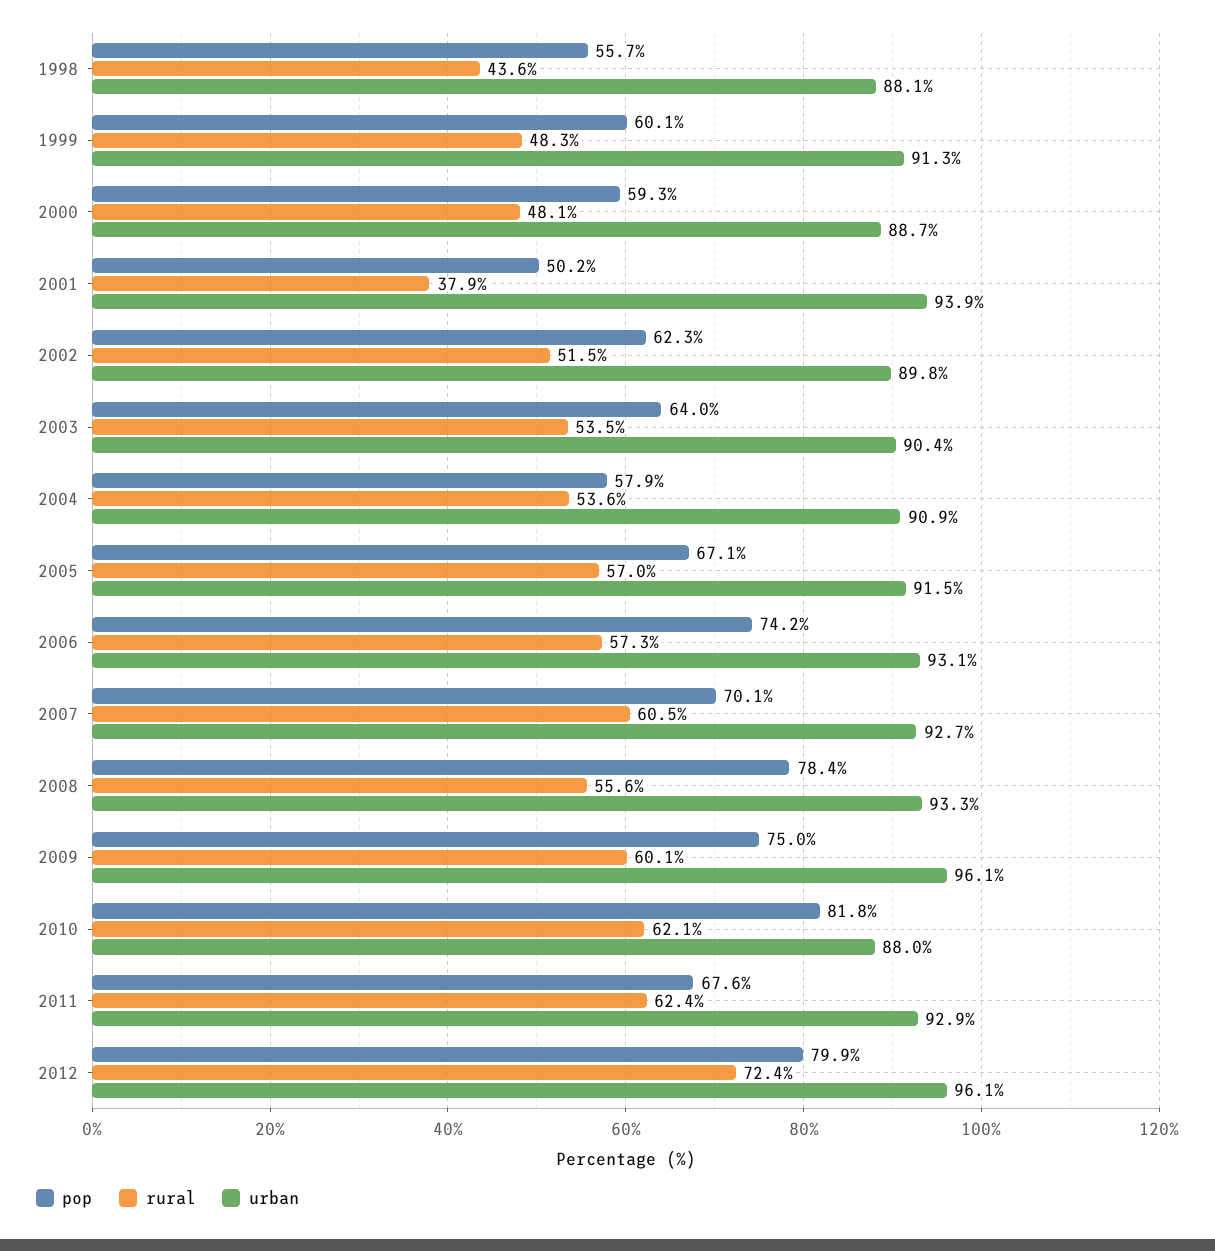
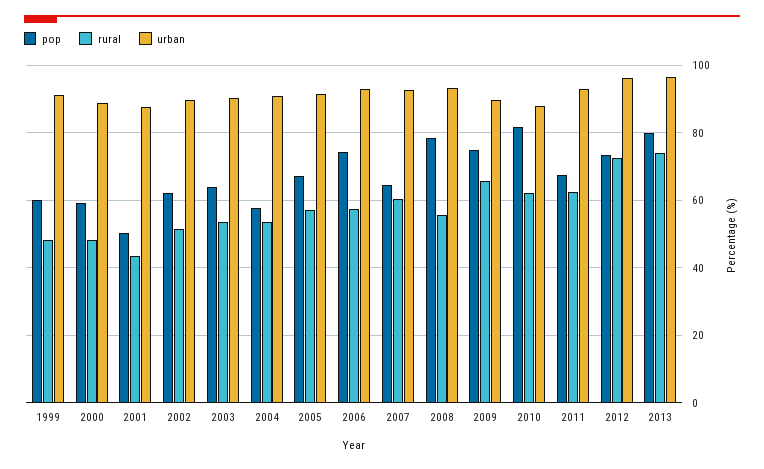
pop, 1998: 55.7 -> none
rural, 1998: 43.6 -> none
urban, 1998: 88.1 -> none
rural, 2001: 37.9 -> 44
urban, 2001: 93.9 -> 88
pop, 2007: 70.1 -> 64
rural, 2009: 60.1 -> 66
urban, 2009: 96.1 -> 90
pop, 2012: 79.9 -> 74
pop, 2013: none -> 80
rural, 2013: none -> 74
urban, 2013: none -> 96

